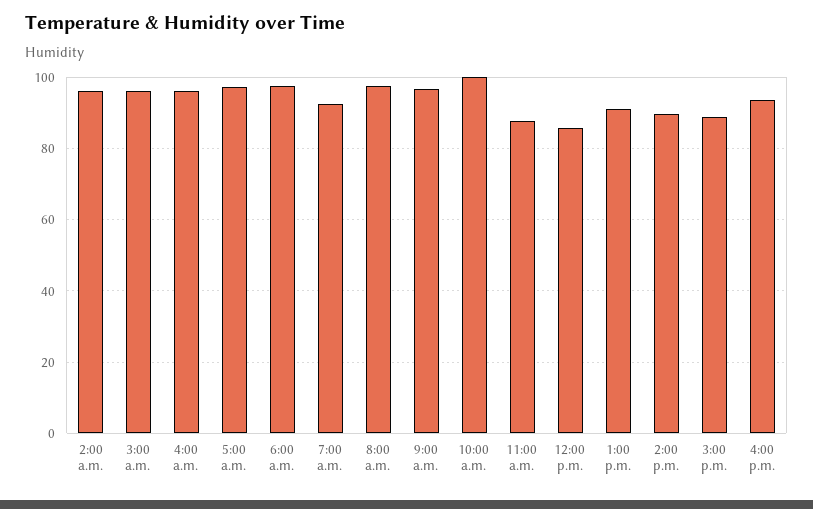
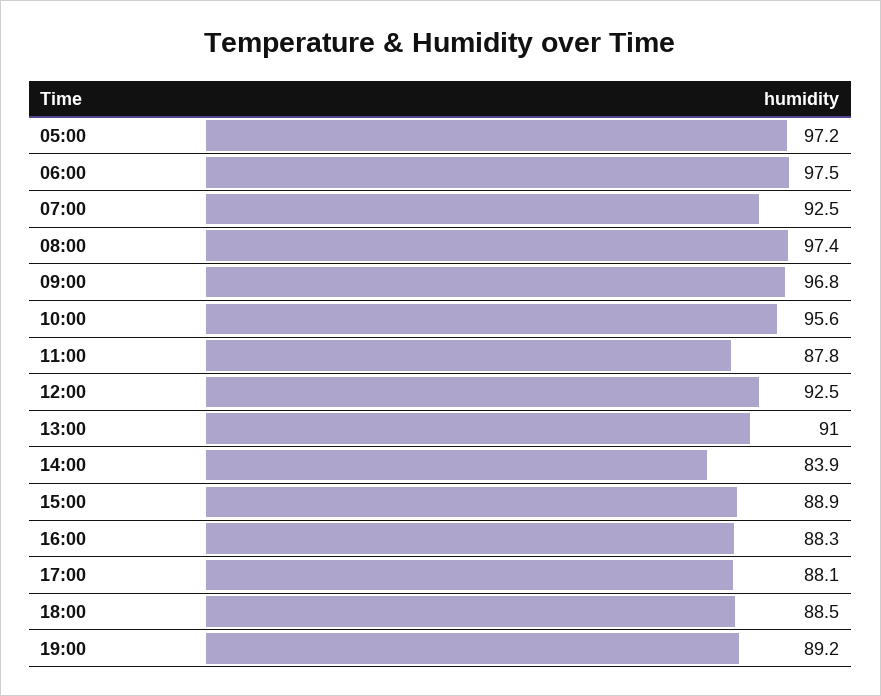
2:00 a.m.: 96 -> none
3:00 a.m.: 96 -> none
4:00 a.m.: 96 -> none
10:00 a.m.: 100 -> 95.6
12:00 p.m.: 86 -> 92.5
2:00 p.m.: 90 -> 83.9
4:00 p.m.: 94 -> 88.3
17:00: none -> 88.1
18:00: none -> 88.5
19:00: none -> 89.2

